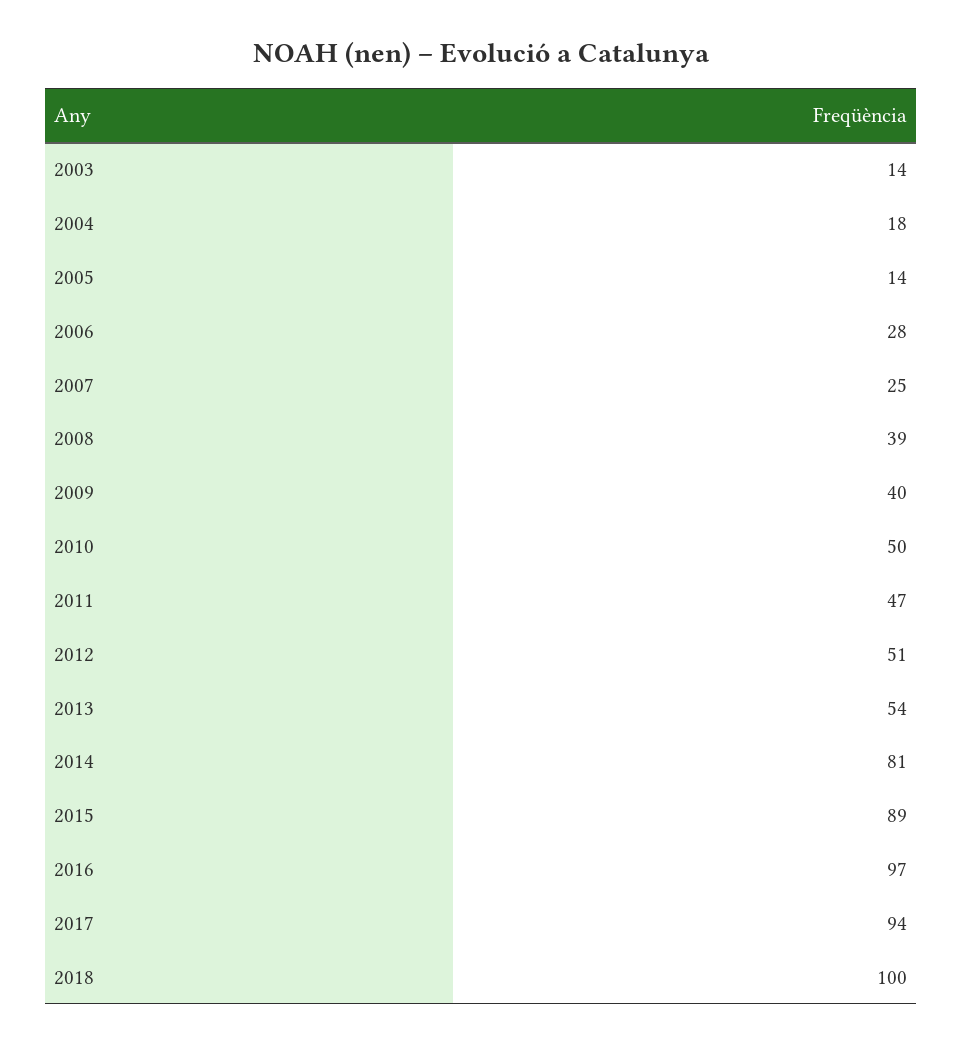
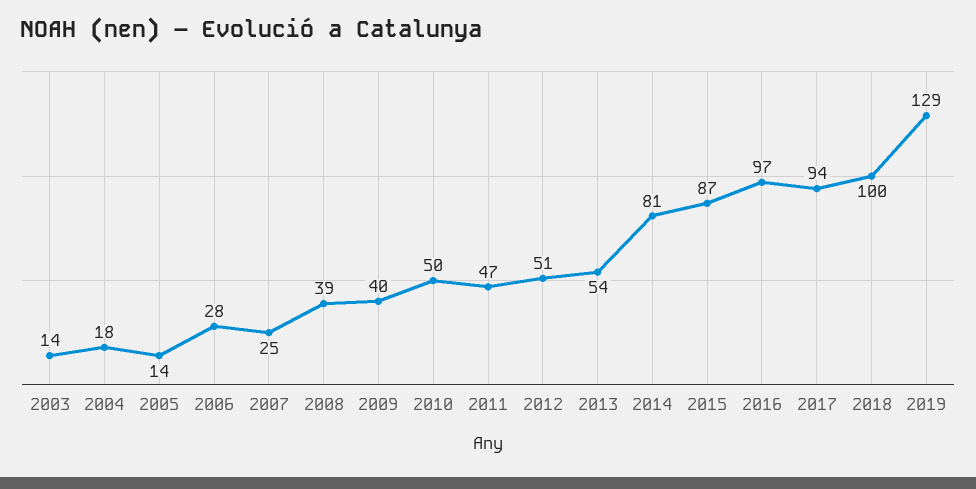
2015: 89 -> 87
2019: none -> 129

